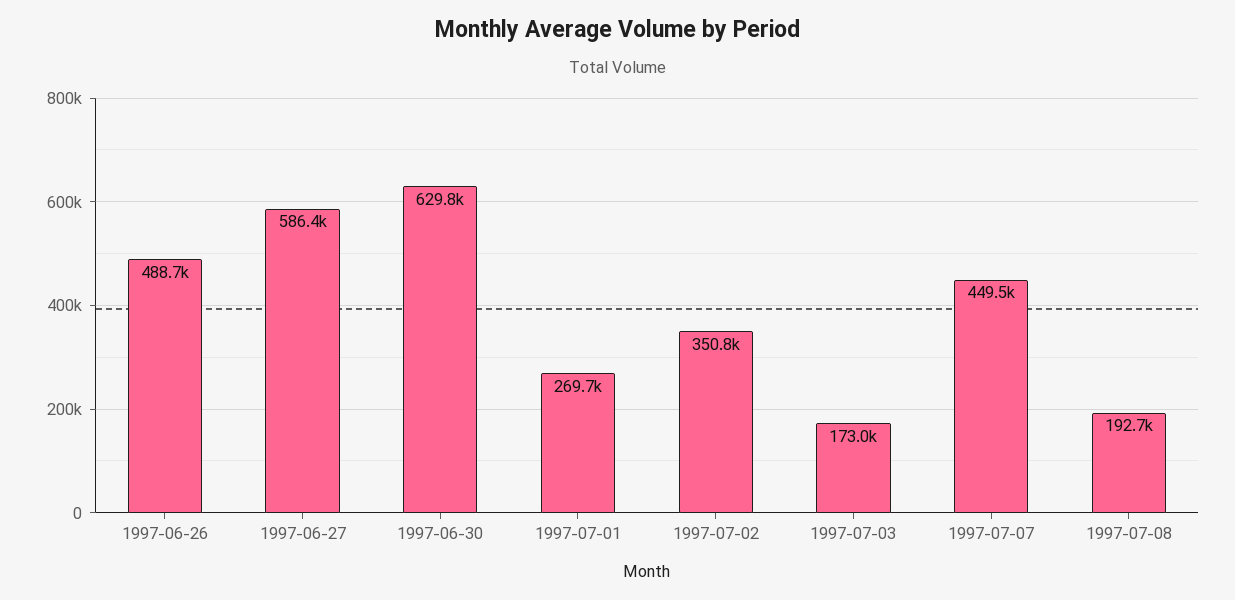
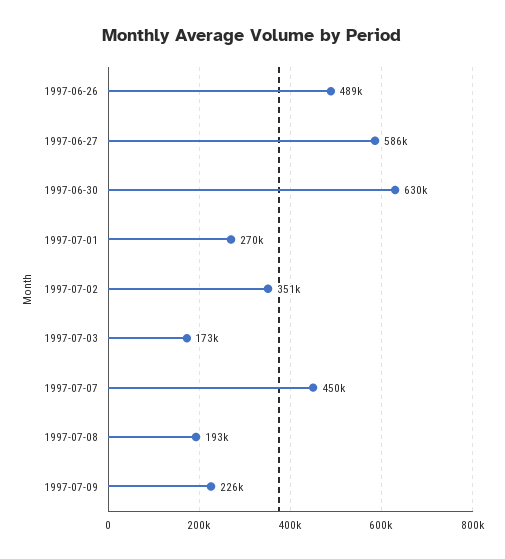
1997-07-09: none -> 226000

